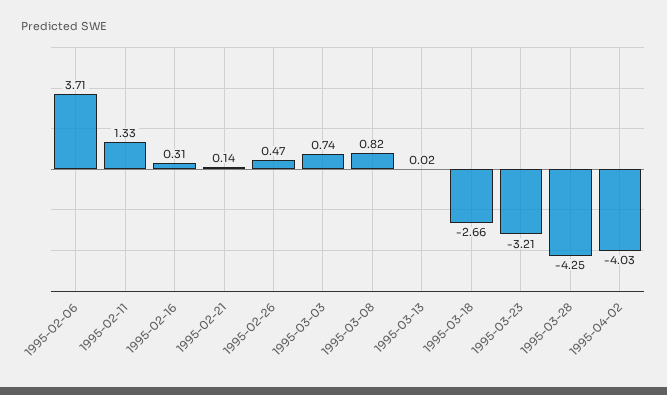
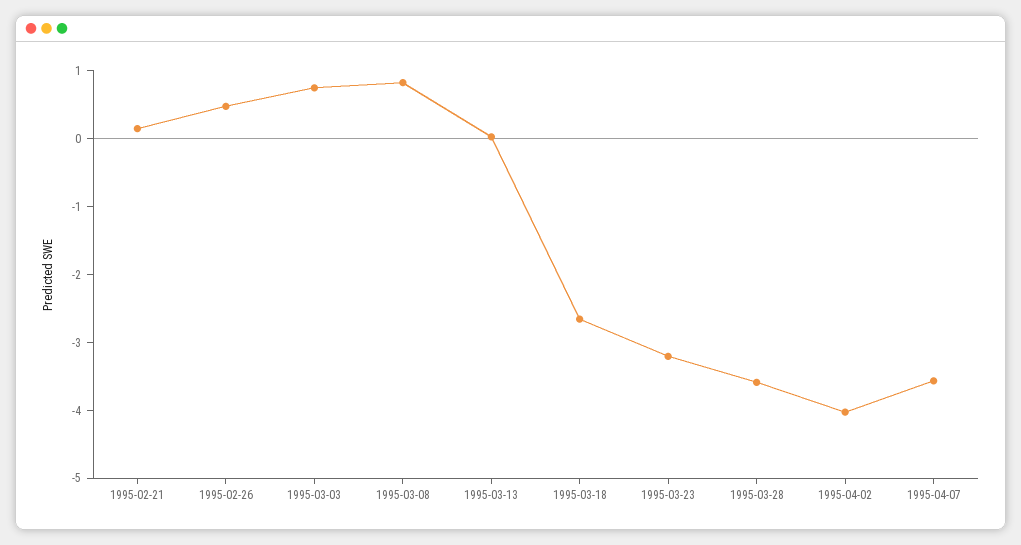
1995-02-06: 3.71 -> none
1995-02-11: 1.33 -> none
1995-02-16: 0.31 -> none
1995-03-28: -4.25 -> -3.6
1995-04-07: none -> -3.6

